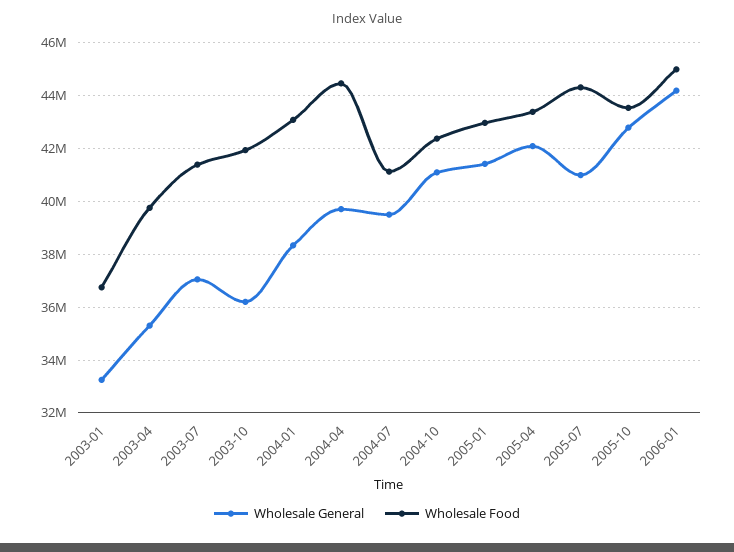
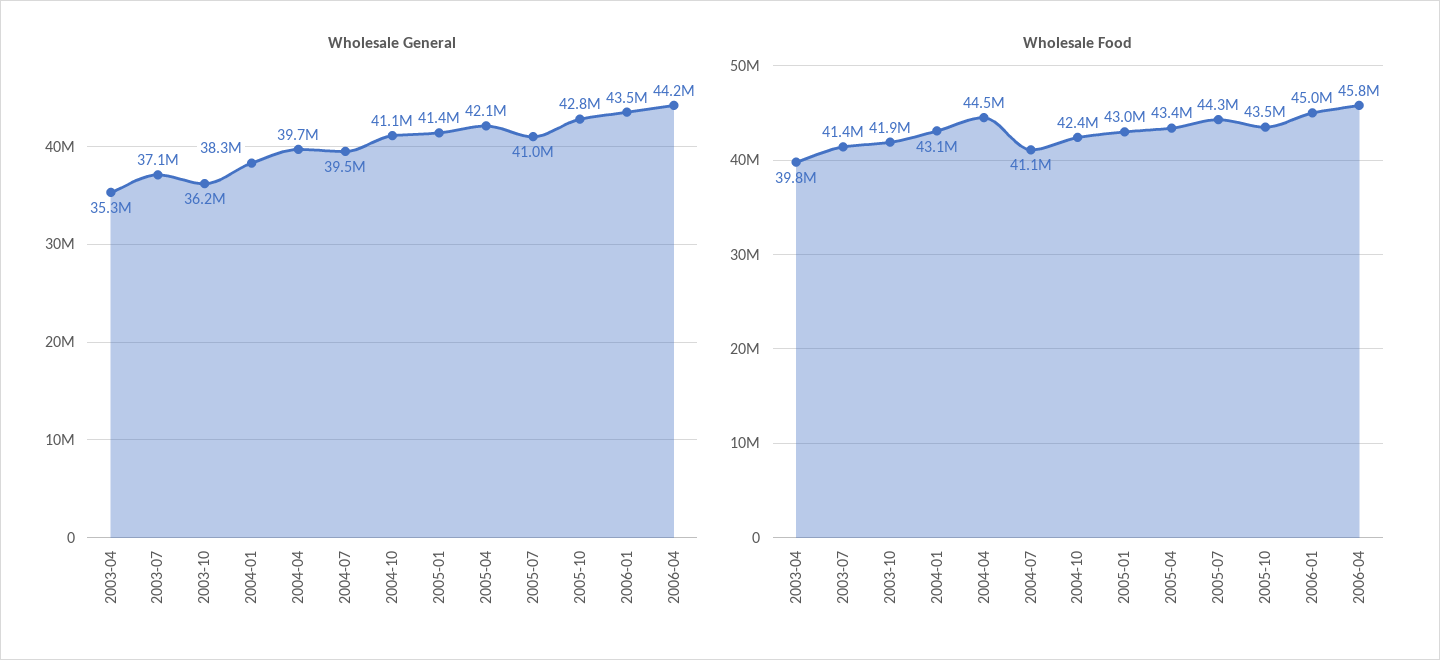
Wholesale General, 2003-01: 33250000 -> none
Wholesale Food, 2003-01: 36750000 -> none
Wholesale General, 2006-01: 44250000 -> 43500000
Wholesale General, 2006-04: none -> 44200000
Wholesale Food, 2006-04: none -> 45800000

